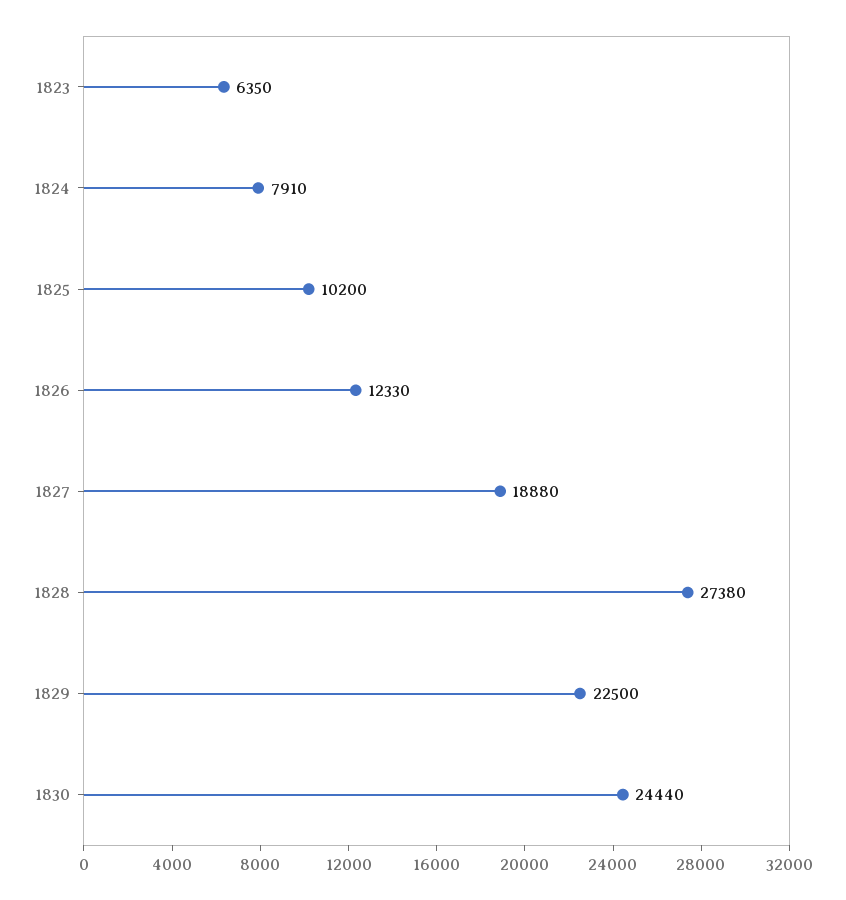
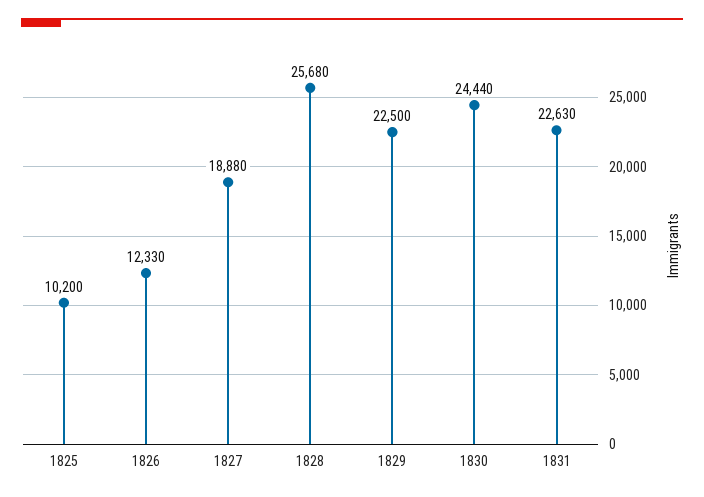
1823: 6350 -> none
1824: 7910 -> none
1828: 27380 -> 25680
1831: none -> 22630

